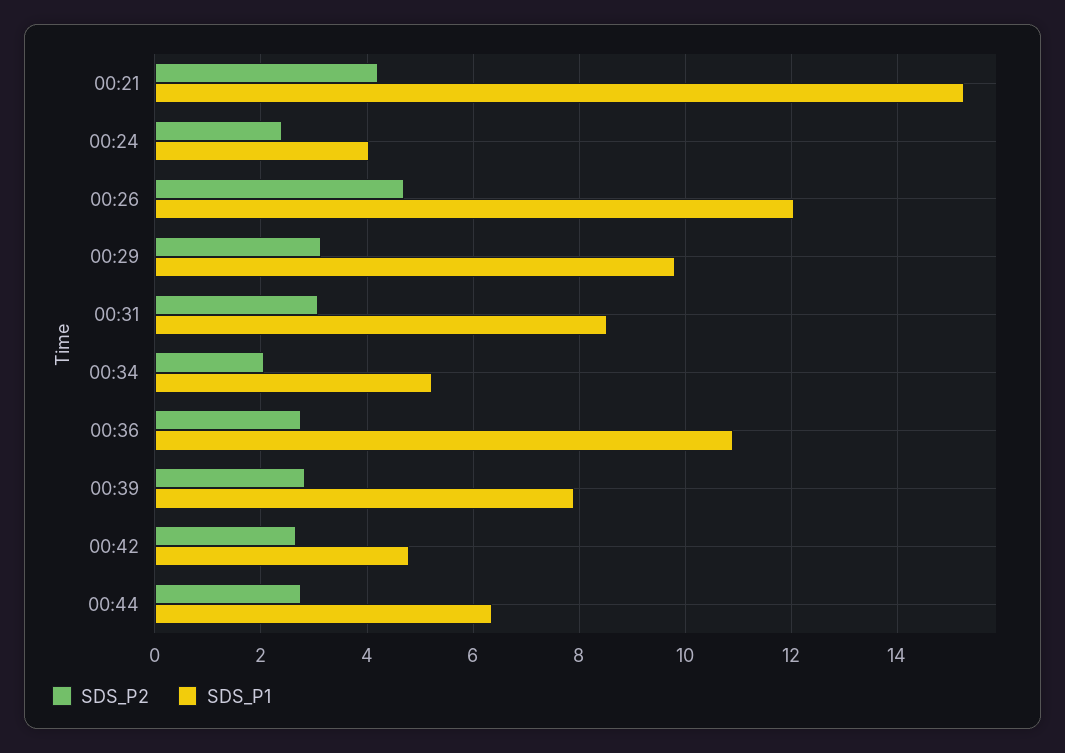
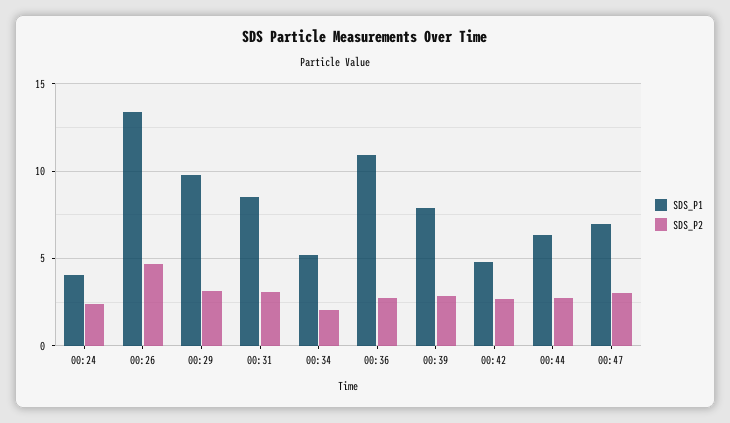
SDS_P2, 00:21: 4.2 -> none
SDS_P1, 00:21: 15.2 -> none
SDS_P1, 00:26: 12 -> 13.5
SDS_P1, 00:47: none -> 7
SDS_P2, 00:47: none -> 3

